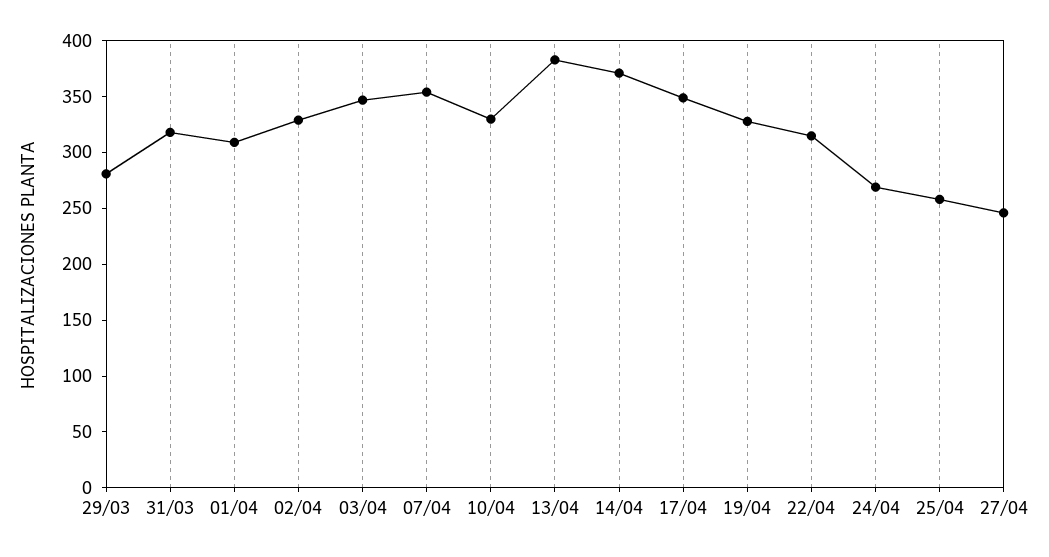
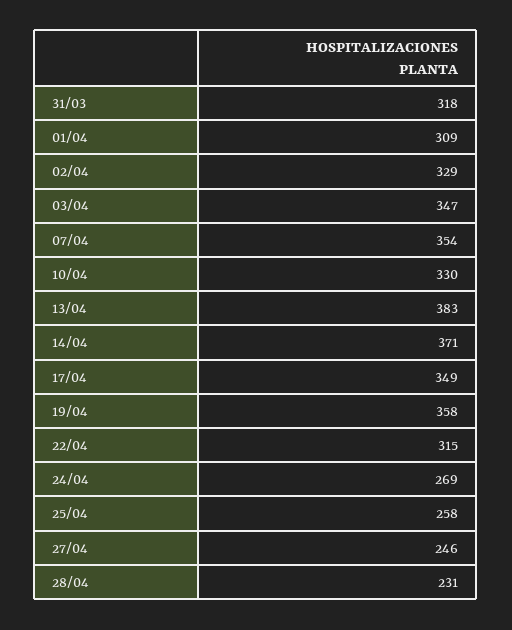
29/03: 280 -> none
19/04: 330 -> 358
28/04: none -> 231

